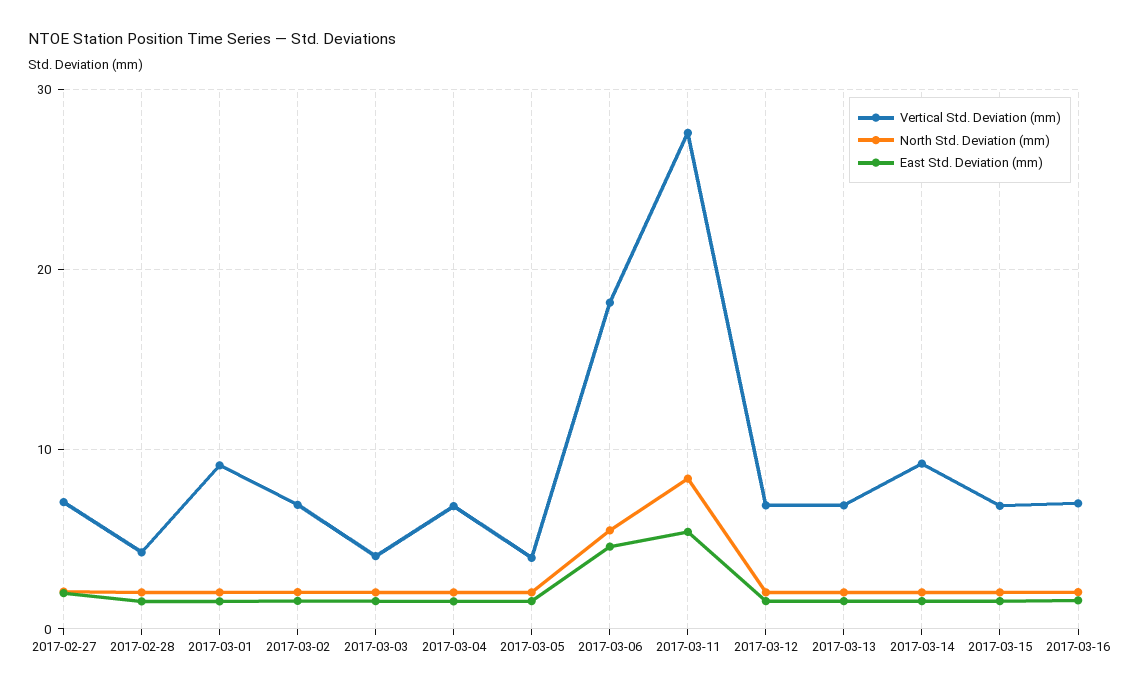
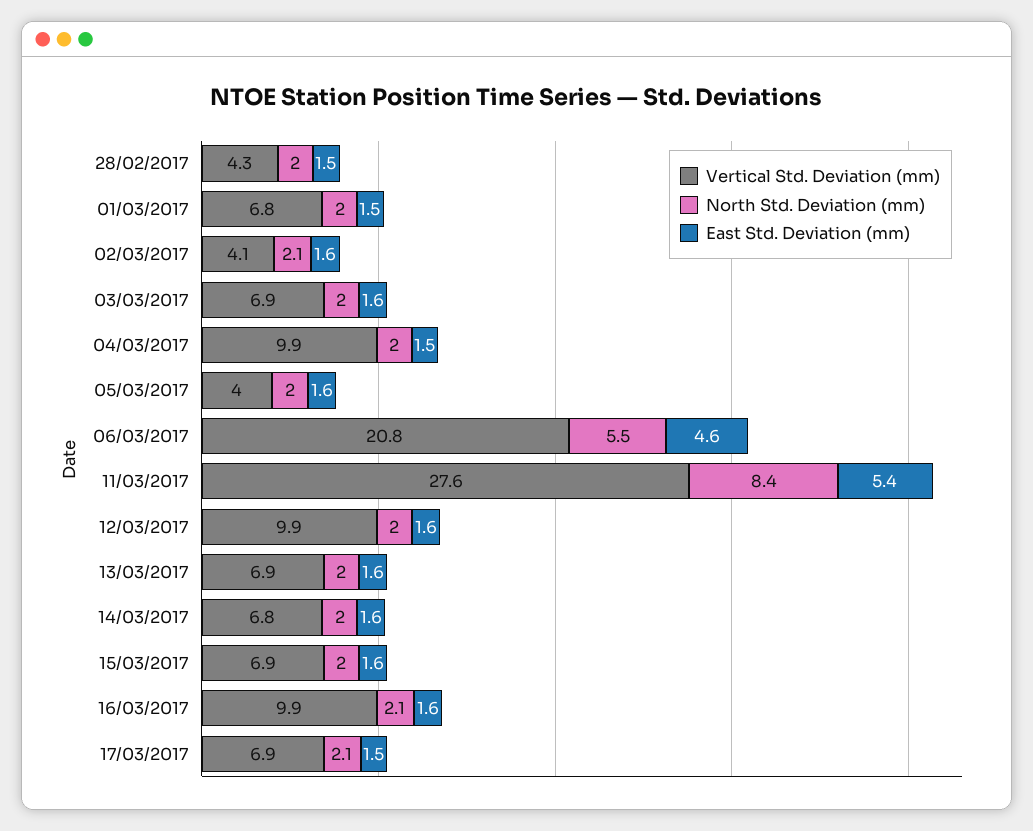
Vertical Std. Deviation (mm), 2017-02-27: 7 -> none
North Std. Deviation (mm), 2017-02-27: 2 -> none
East Std. Deviation (mm), 2017-02-27: 2 -> none
Vertical Std. Deviation (mm), 2017-03-01: 9 -> 6.8
Vertical Std. Deviation (mm), 2017-03-02: 7 -> 4.1
Vertical Std. Deviation (mm), 2017-03-03: 4 -> 6.9
Vertical Std. Deviation (mm), 2017-03-04: 7 -> 9.9
Vertical Std. Deviation (mm), 2017-03-06: 18 -> 20.8
Vertical Std. Deviation (mm), 2017-03-12: 7 -> 9.9
Vertical Std. Deviation (mm), 2017-03-14: 9 -> 6.8
Vertical Std. Deviation (mm), 2017-03-16: 7 -> 9.9
Vertical Std. Deviation (mm), 17/03/2017: none -> 6.9
North Std. Deviation (mm), 17/03/2017: none -> 2.1
East Std. Deviation (mm), 17/03/2017: none -> 1.5

